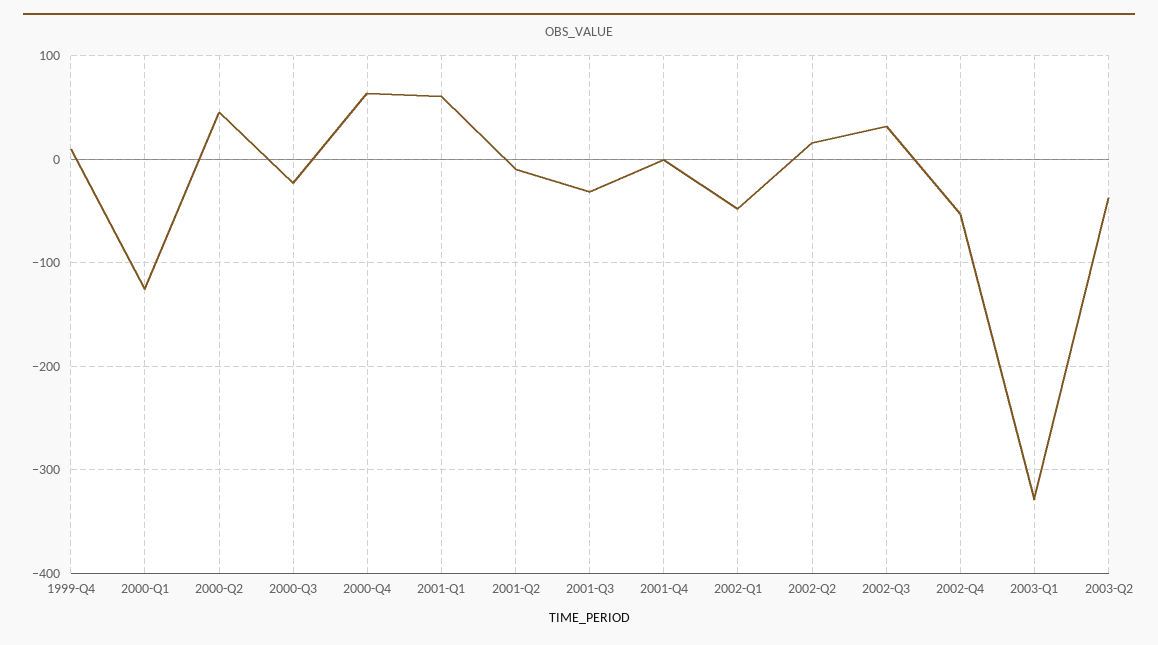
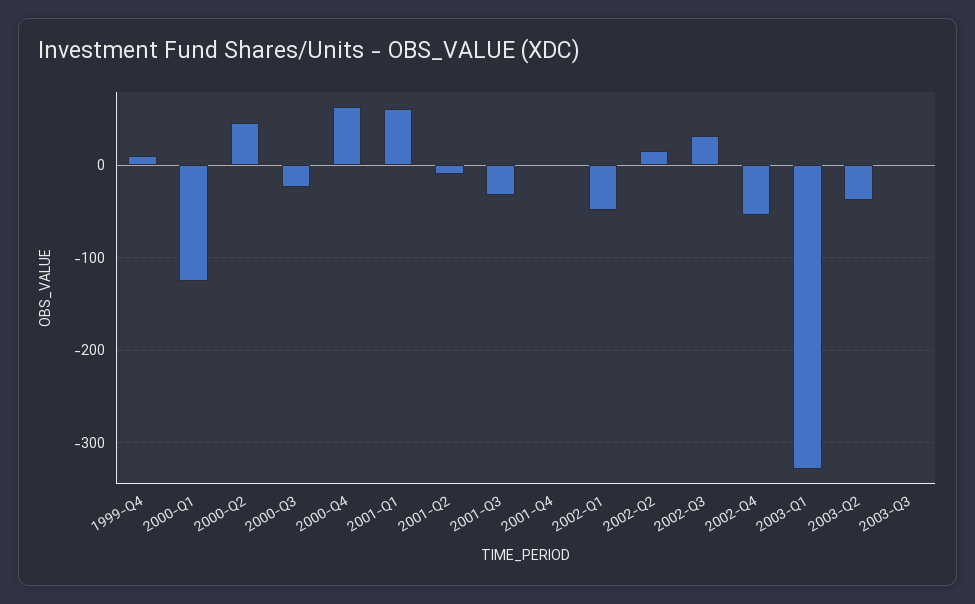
2003-Q3: none -> 0

